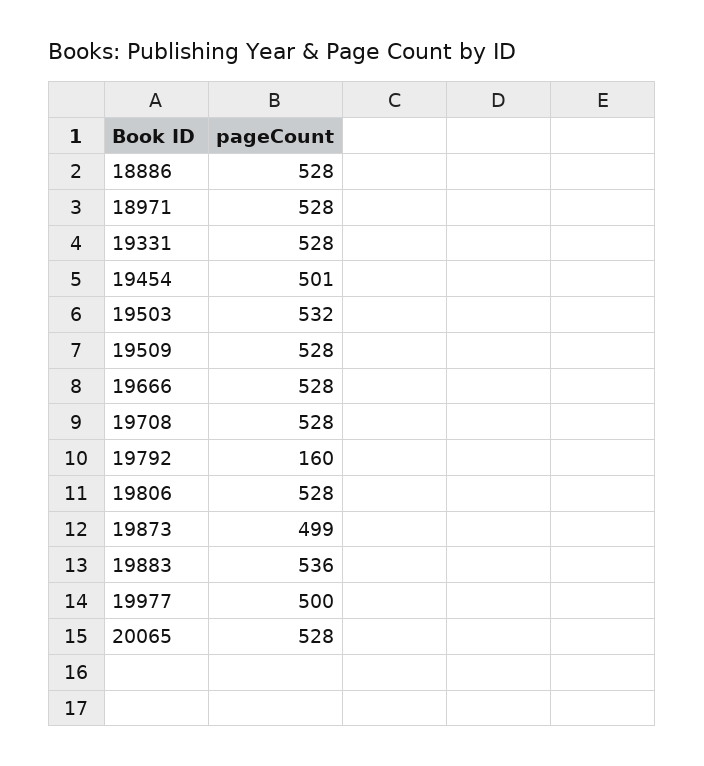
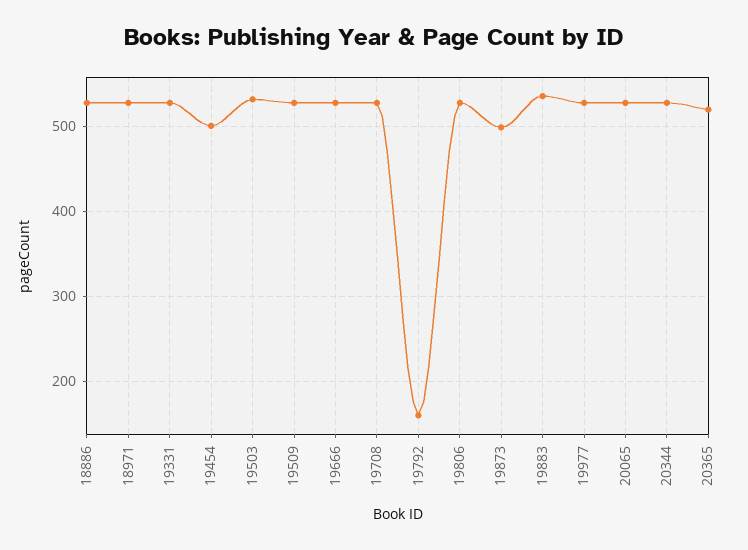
19977: 500 -> 530
20344: none -> 530
20365: none -> 520

